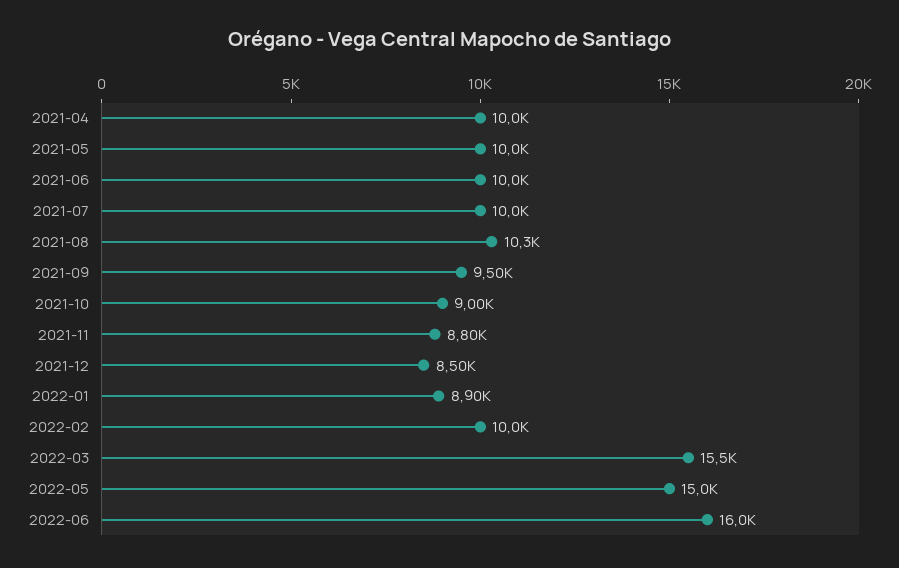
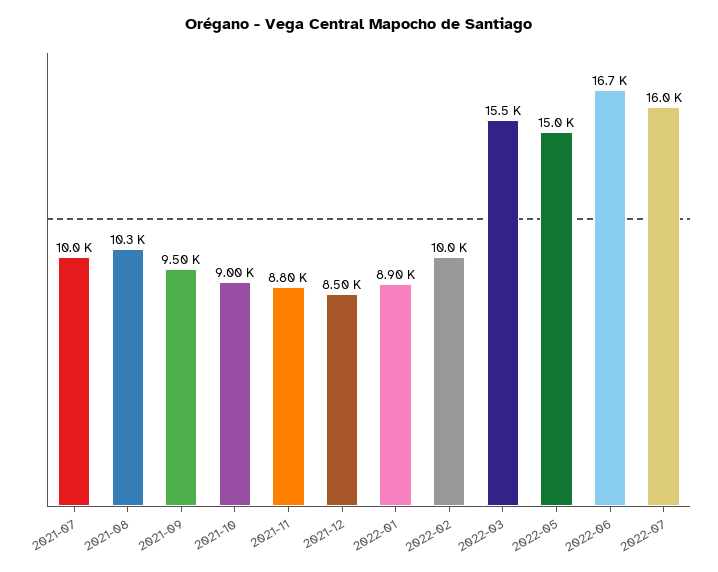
2021-04: 10000 -> none
2021-05: 10000 -> none
2021-06: 10000 -> none
2022-06: 16000 -> 16700
2022-07: none -> 16000

